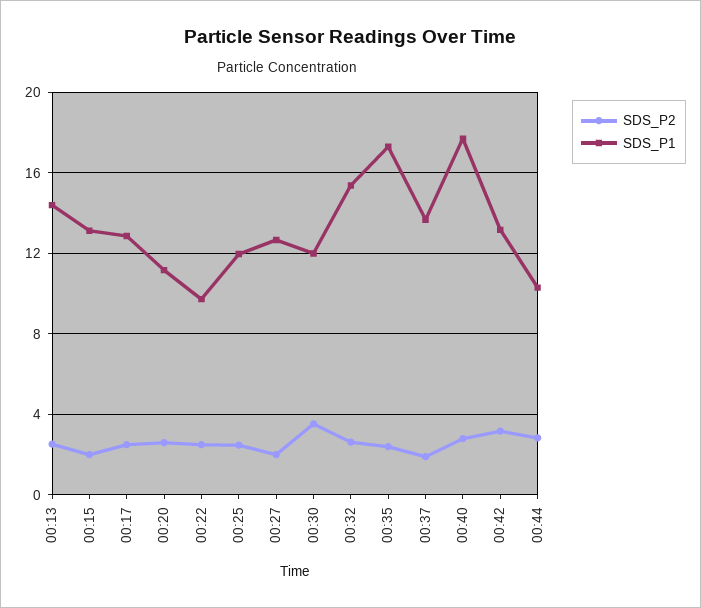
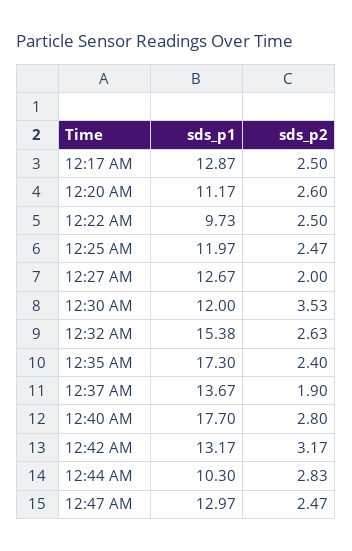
SDS_P2, 00:13: 2.5 -> none
SDS_P1, 00:13: 14.5 -> none
SDS_P2, 00:15: 2 -> none
SDS_P1, 00:15: 13 -> none
SDS_P1, 12:47 AM: none -> 12.97
SDS_P2, 12:47 AM: none -> 2.47

